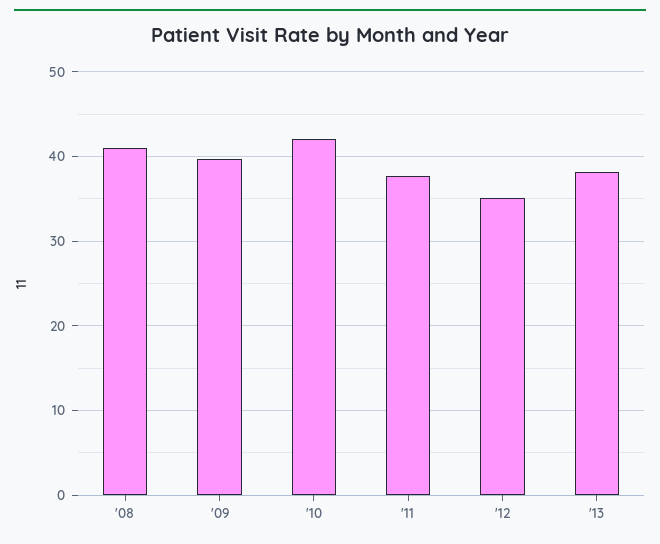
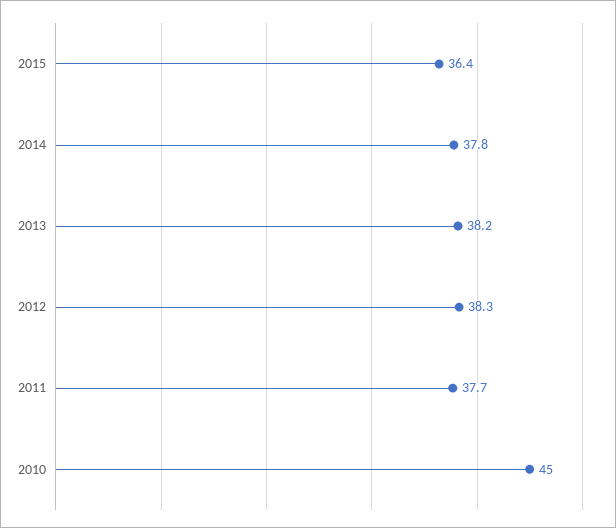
'08: 41 -> none
'09: 40 -> none
'10: 42 -> 45
'12: 35 -> 38.3
2015: none -> 36.4
2014: none -> 37.8

